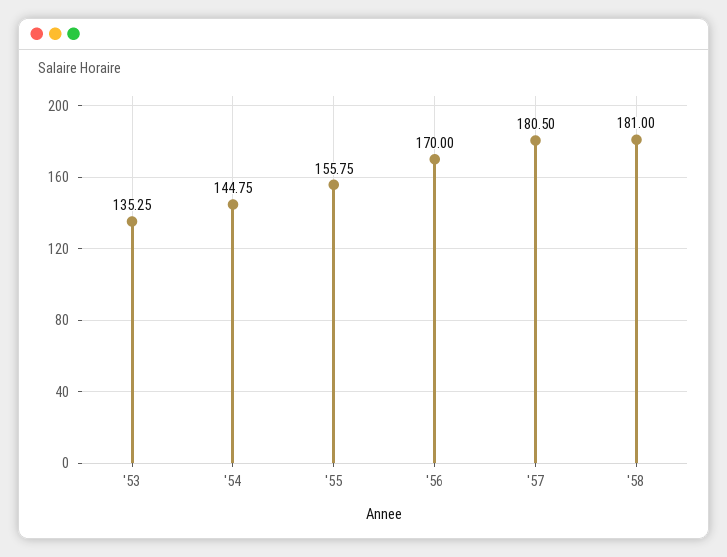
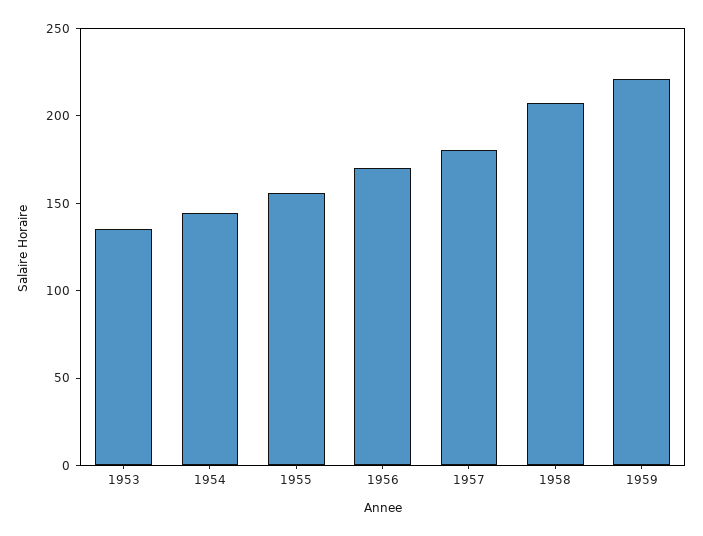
'58: 181 -> 210
1959: none -> 220

